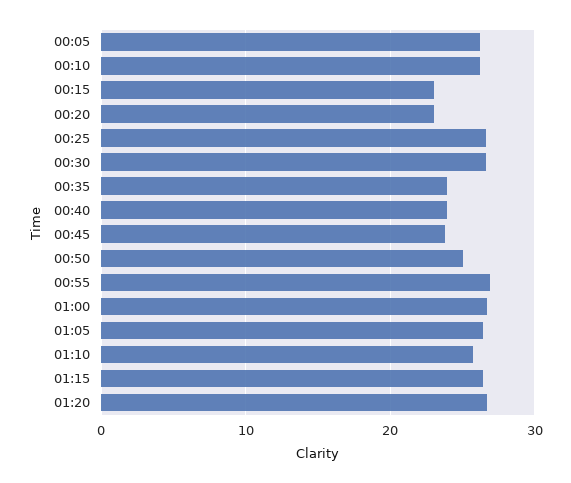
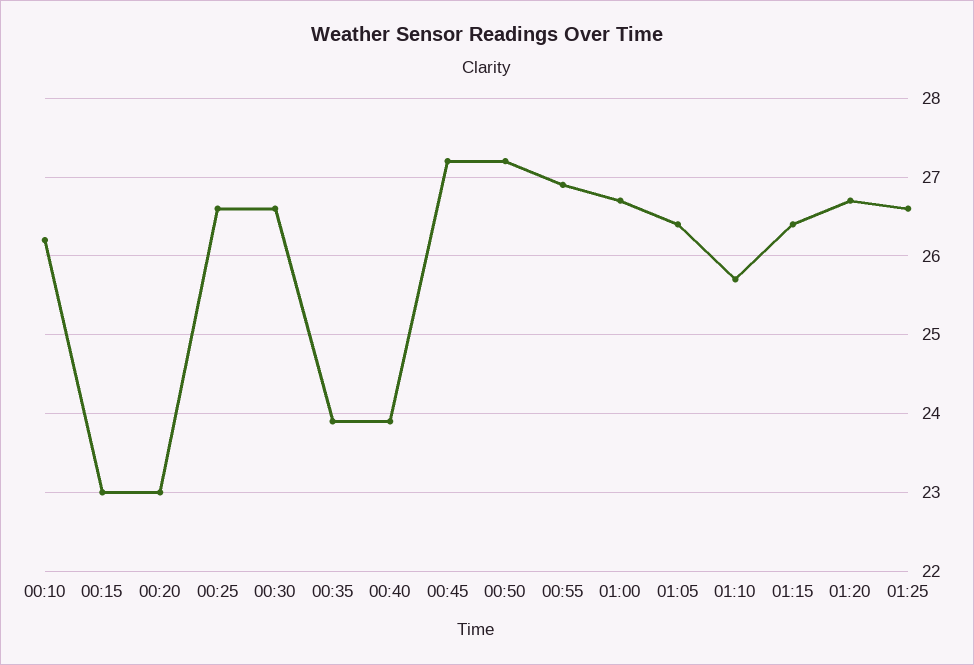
00:05: 26 -> none
00:45: 24 -> 27.2
00:50: 25 -> 27.2
01:25: none -> 26.6

